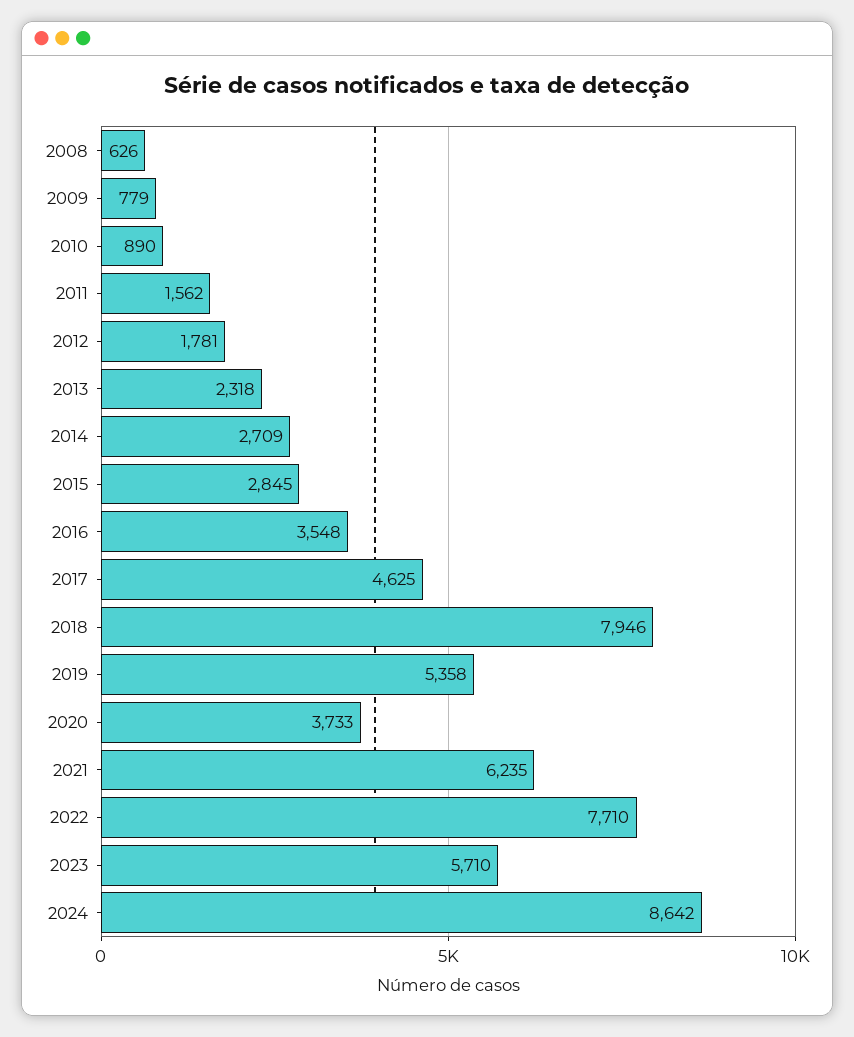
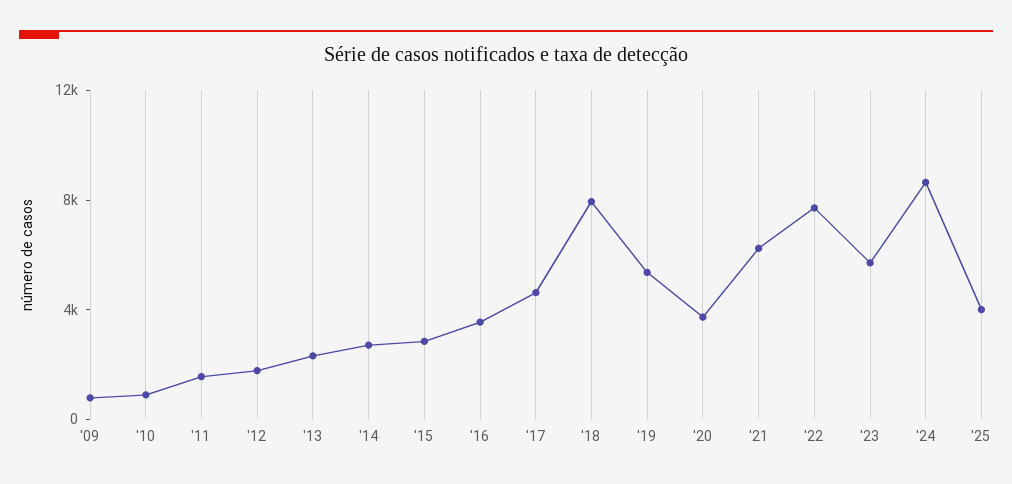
2008: 626 -> none
'25: none -> 4000

